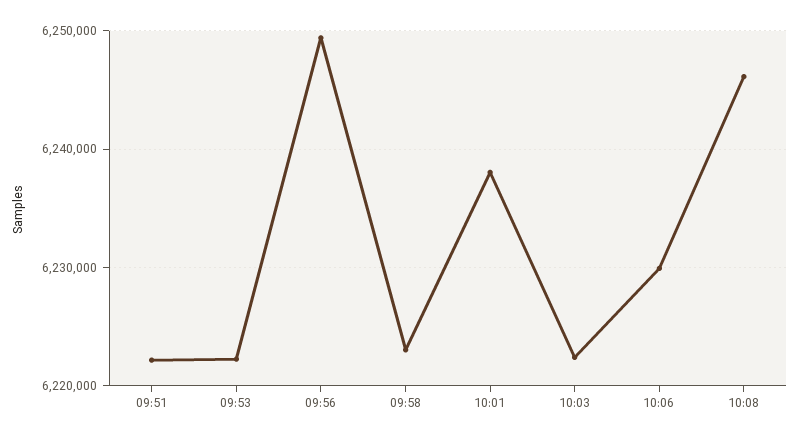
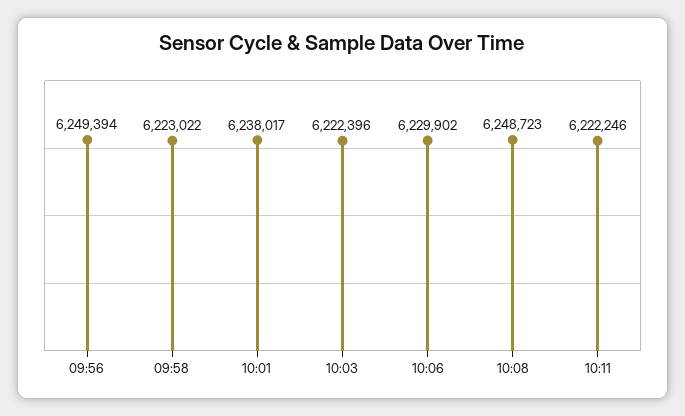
09:51: 6222000 -> none
09:53: 6222000 -> none
10:08: 6246000 -> 6248723
10:11: none -> 6222246

